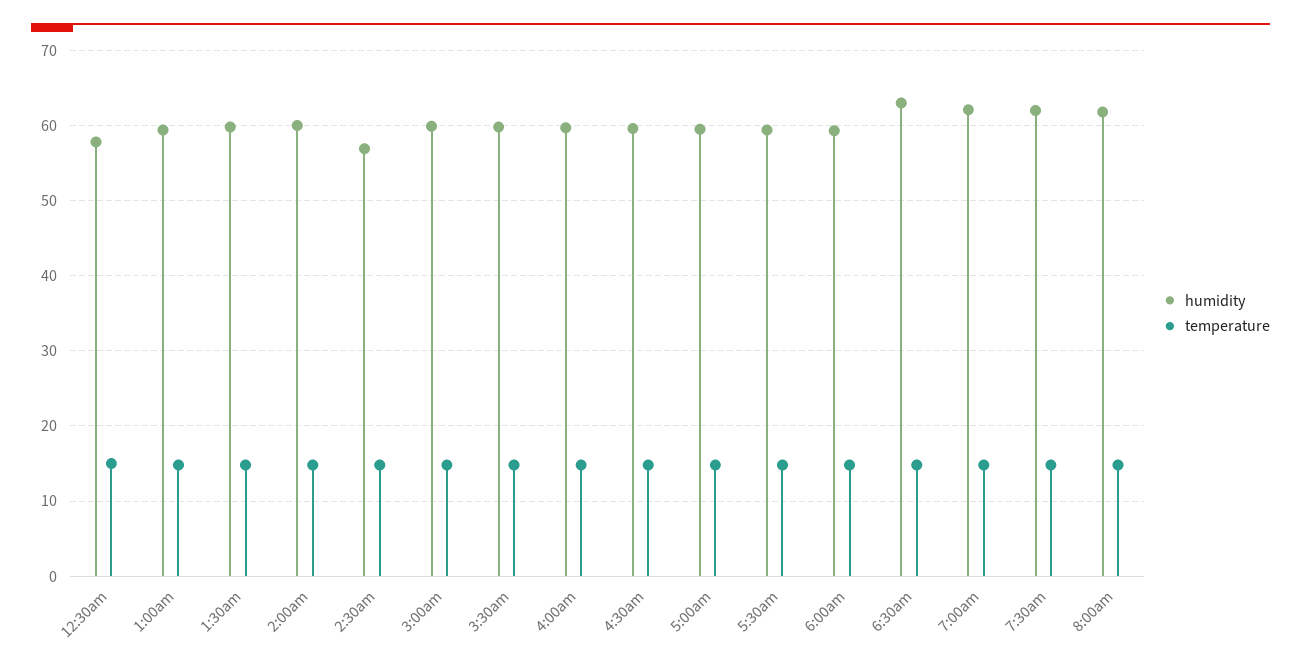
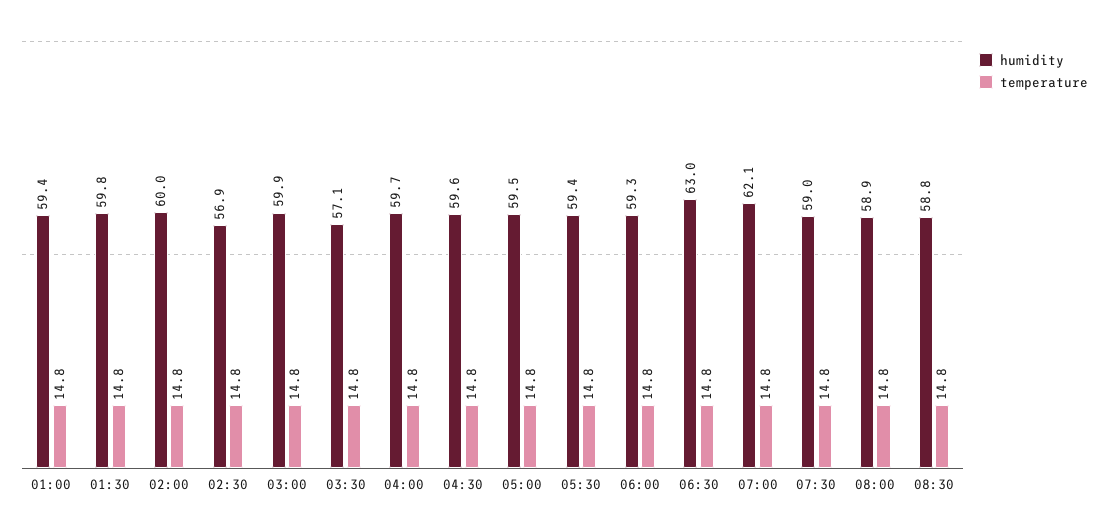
humidity, 12:30am: 58 -> none
temperature, 12:30am: 15 -> none
humidity, 3:30am: 60 -> 57.1
humidity, 7:30am: 62 -> 59
humidity, 8:00am: 62 -> 58.9
humidity, 08:30: none -> 58.8
temperature, 08:30: none -> 14.8

